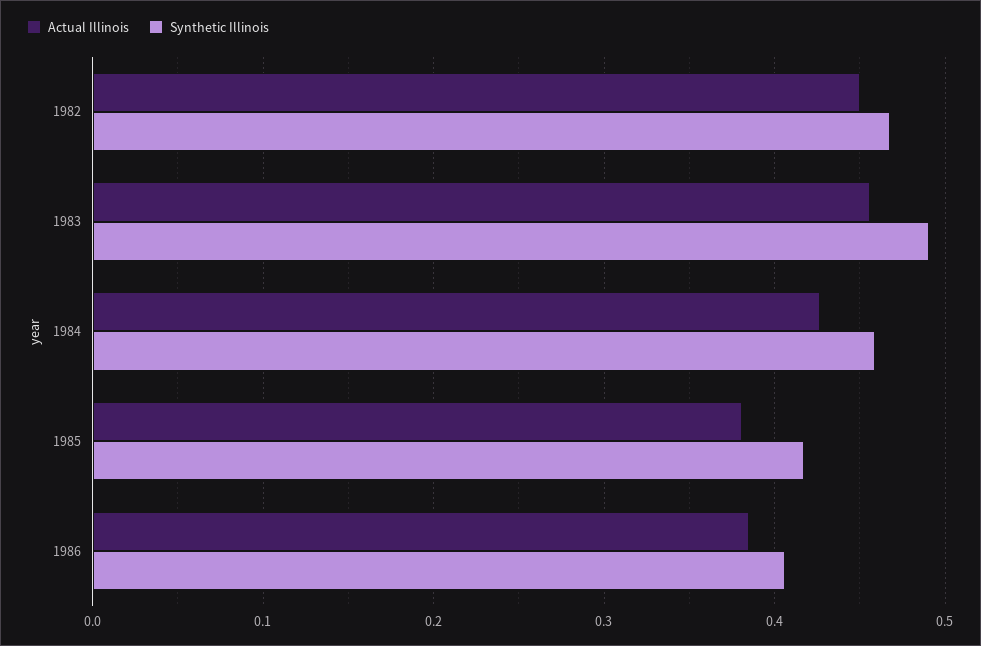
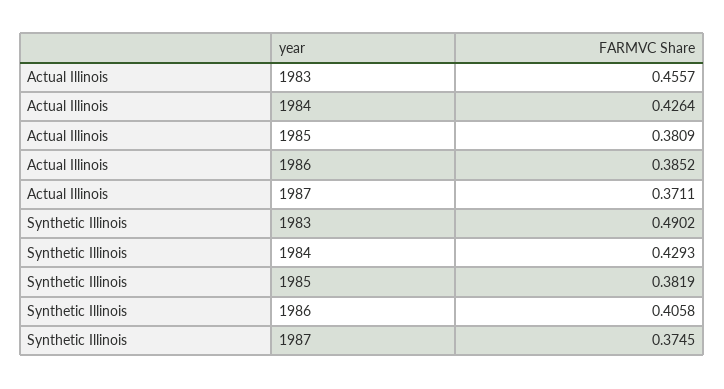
Actual Illinois, 1982: 0.45 -> none
Synthetic Illinois, 1982: 0.47 -> none
Synthetic Illinois, 1984: 0.46 -> 0.4293
Synthetic Illinois, 1985: 0.42 -> 0.3819
Actual Illinois, 1987: none -> 0.3711
Synthetic Illinois, 1987: none -> 0.3745

